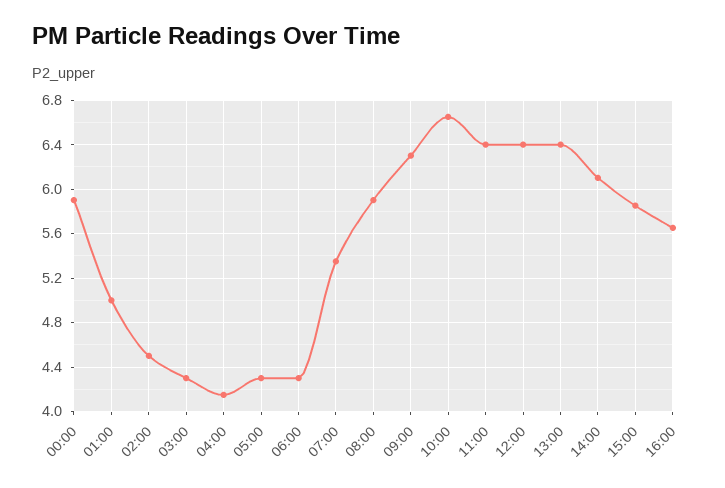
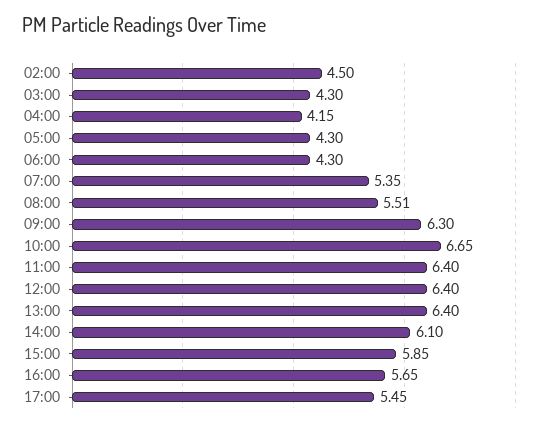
00:00: 5.9 -> none
01:00: 5 -> none
08:00: 5.9 -> 5.51
17:00: none -> 5.45

